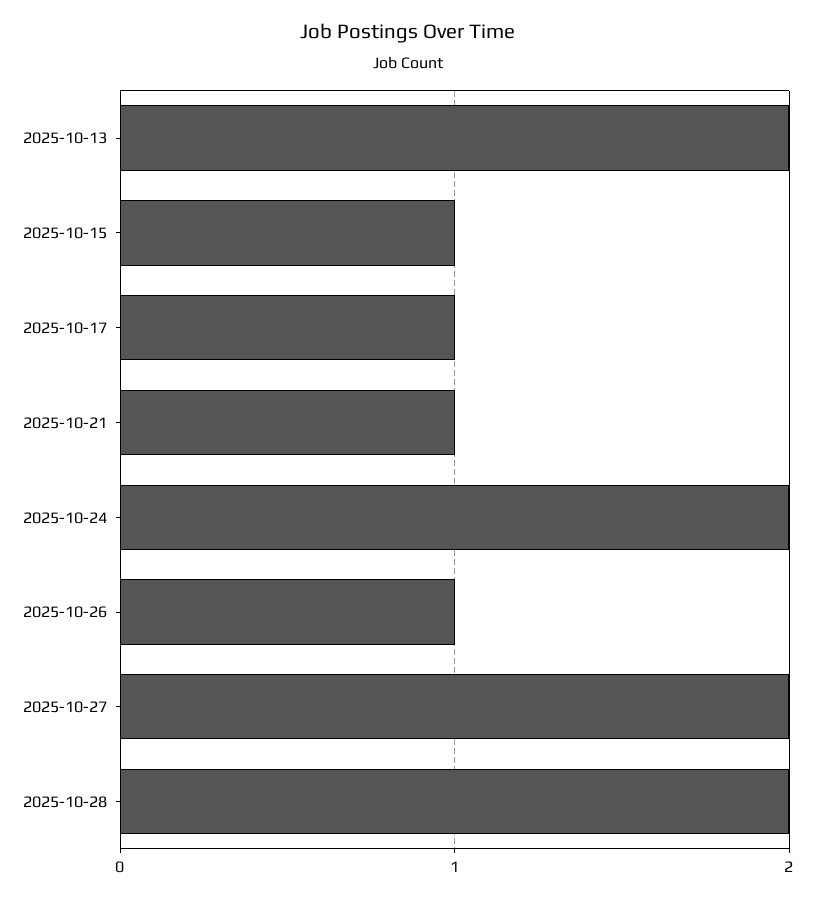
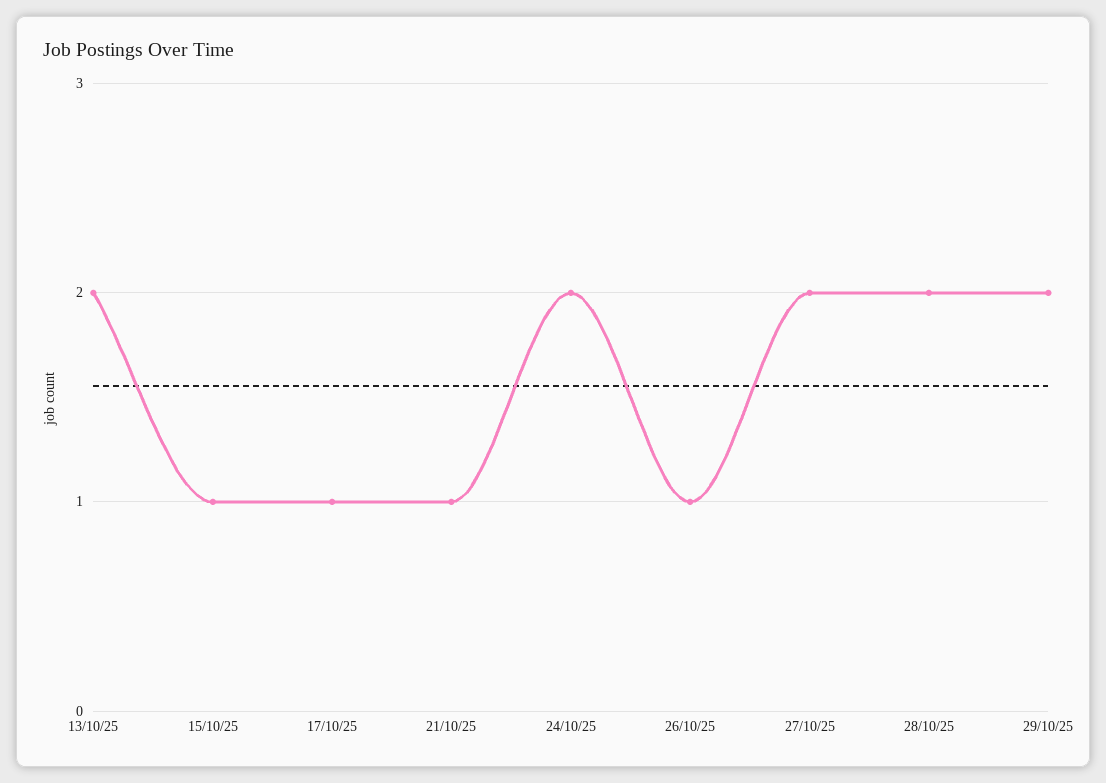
29/10/25: none -> 2

